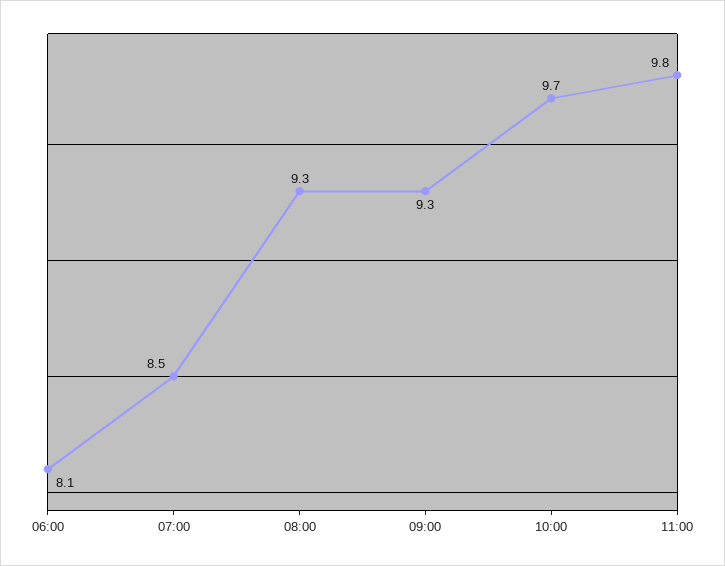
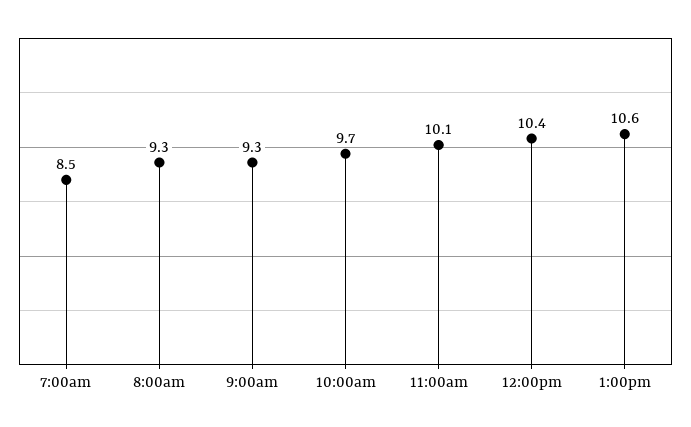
06:00: 8.1 -> none
11:00: 9.8 -> 10.1
12:00pm: none -> 10.4
1:00pm: none -> 10.6

